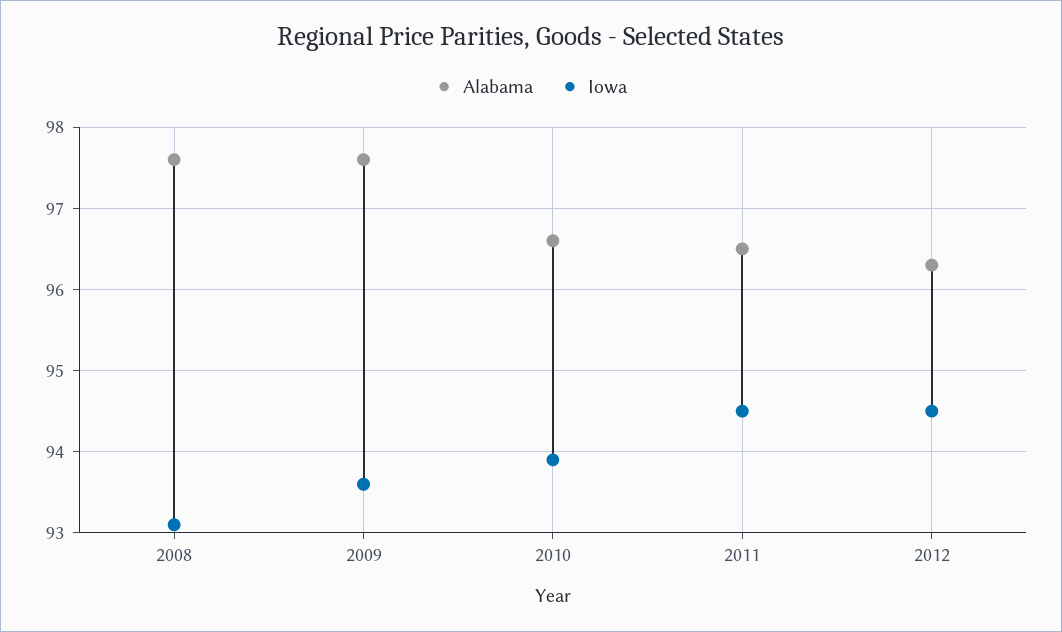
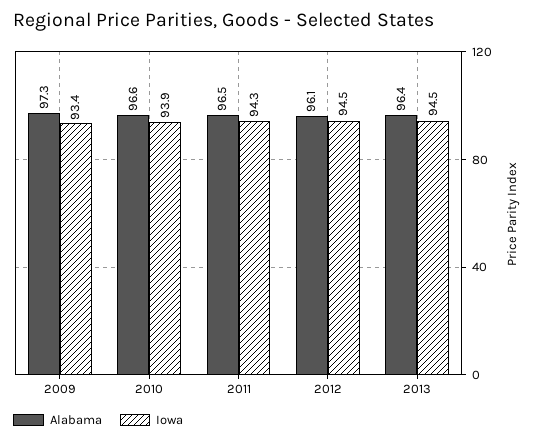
Alabama, 2008: 97.6 -> none
Iowa, 2008: 93.1 -> none
Alabama, 2009: 97.6 -> 97.3
Iowa, 2009: 93.6 -> 93.4
Iowa, 2011: 94.5 -> 94.3
Alabama, 2012: 96.3 -> 96.1
Alabama, 2013: none -> 96.4
Iowa, 2013: none -> 94.5

